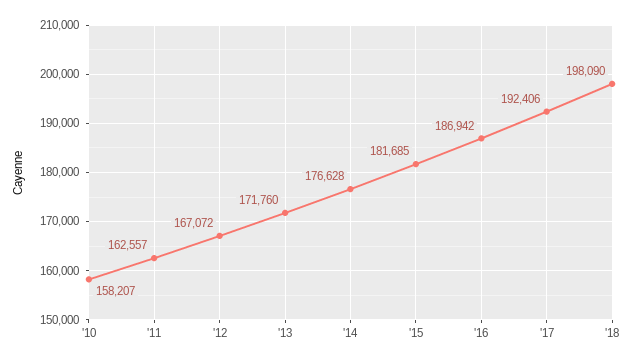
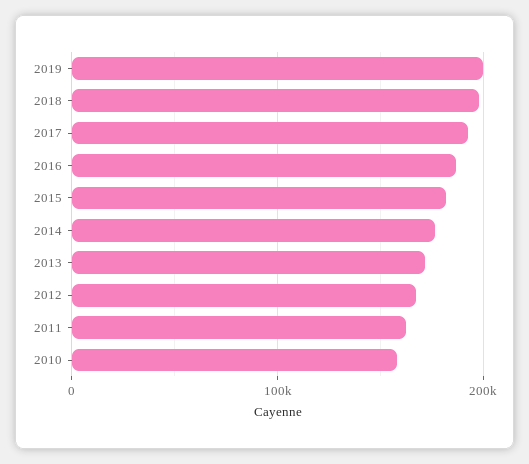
2019: none -> 200000

